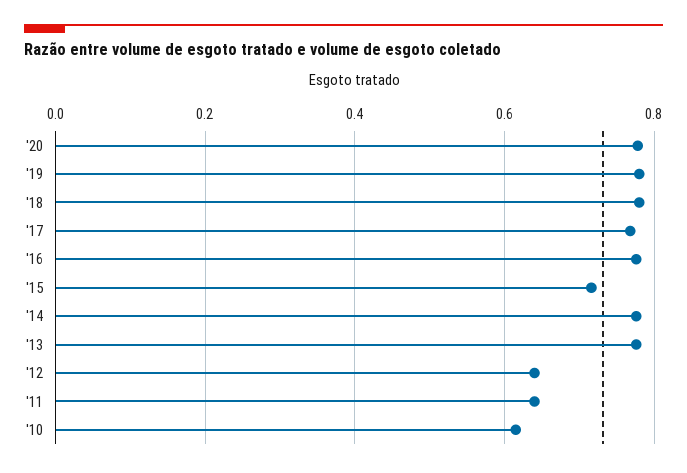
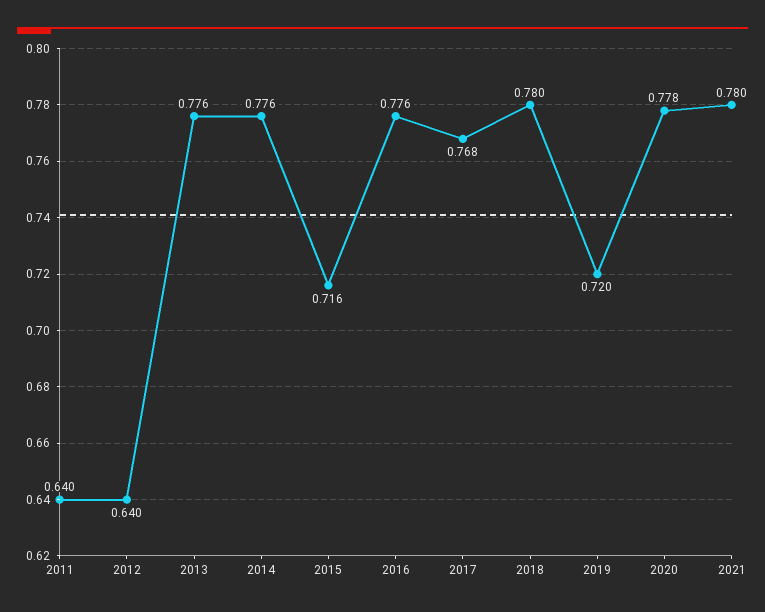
'19: 0.78 -> 0.72
'10: 0.62 -> none
2021: none -> 0.78

